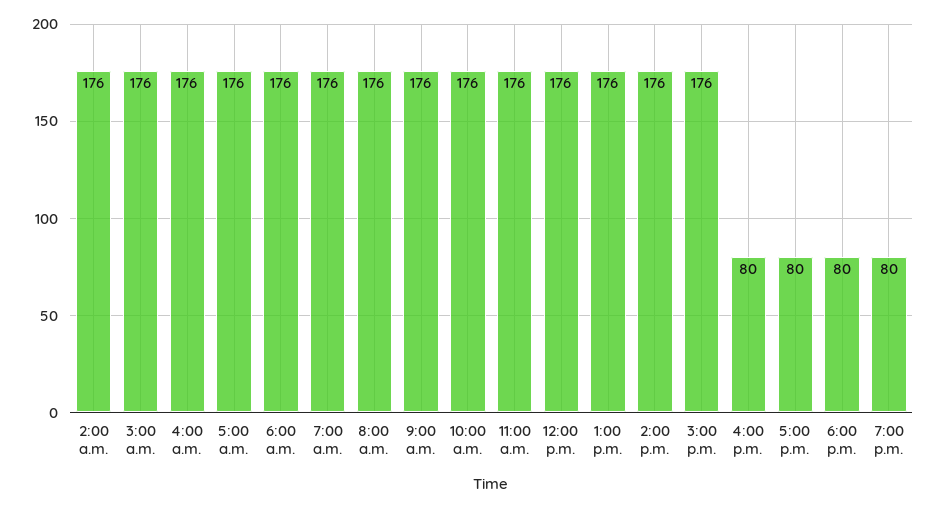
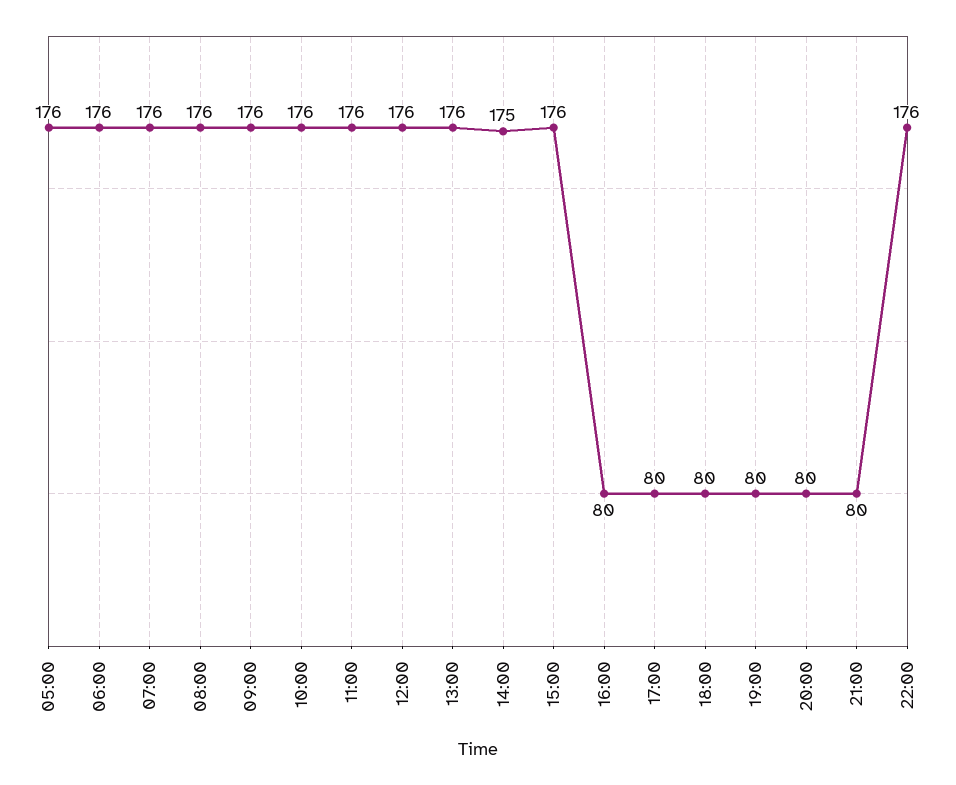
2:00 a.m.: 176 -> none
3:00 a.m.: 176 -> none
4:00 a.m.: 176 -> none
2:00 p.m.: 176 -> 175
20:00: none -> 80
21:00: none -> 80
22:00: none -> 176

